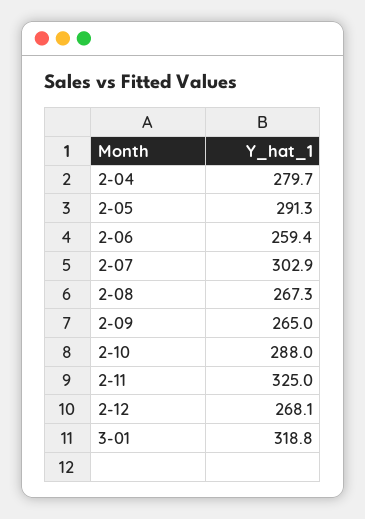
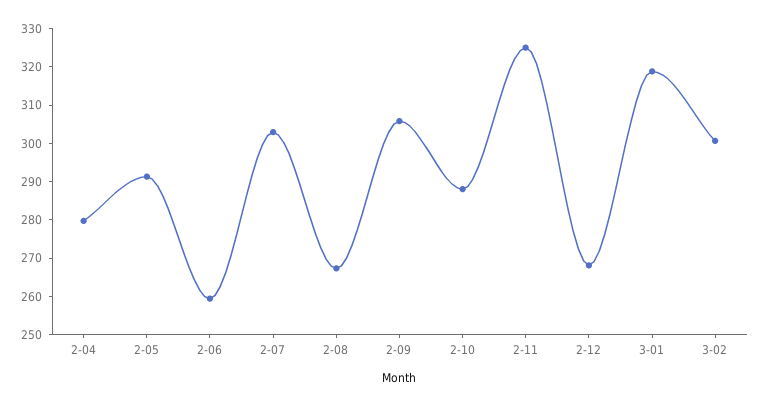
2-09: 265 -> 305
3-02: none -> 300

